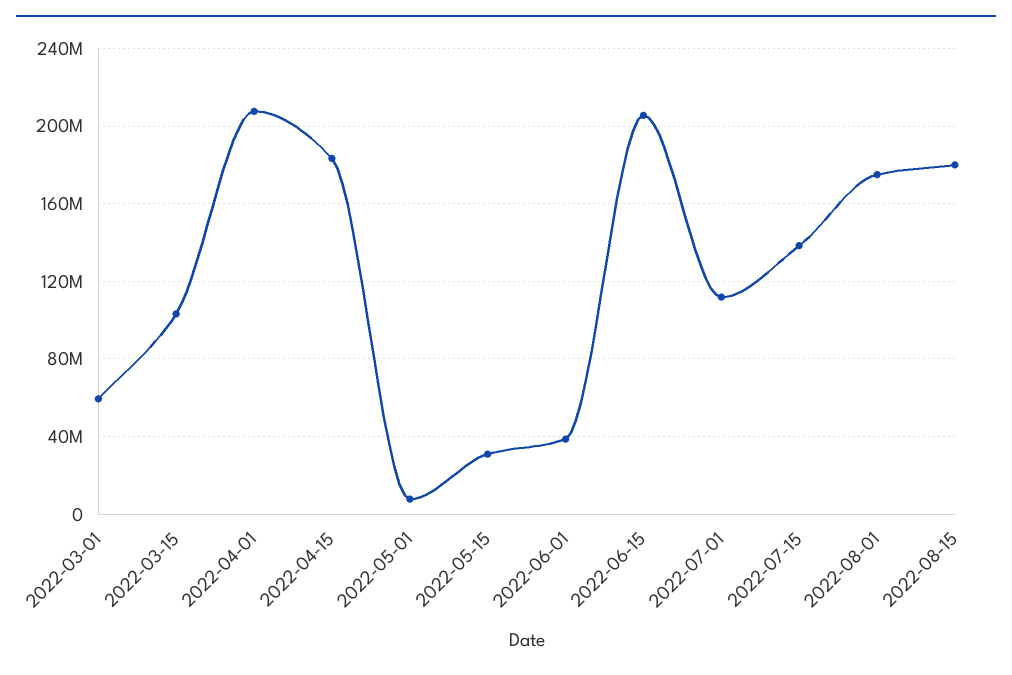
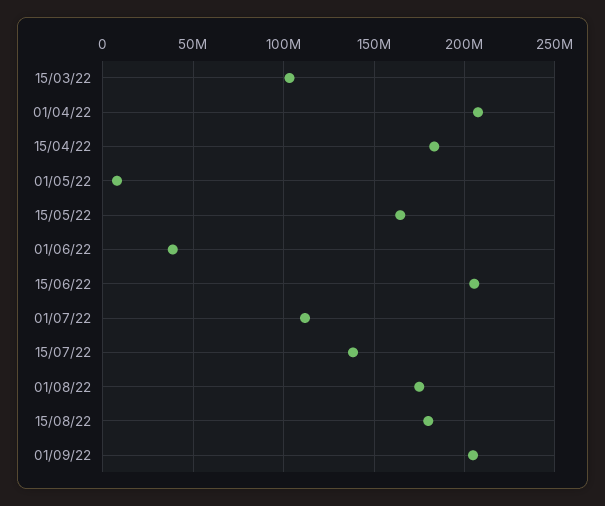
2022-03-01: 60000000 -> none
2022-05-15: 30000000 -> 165000000
01/09/22: none -> 205000000

